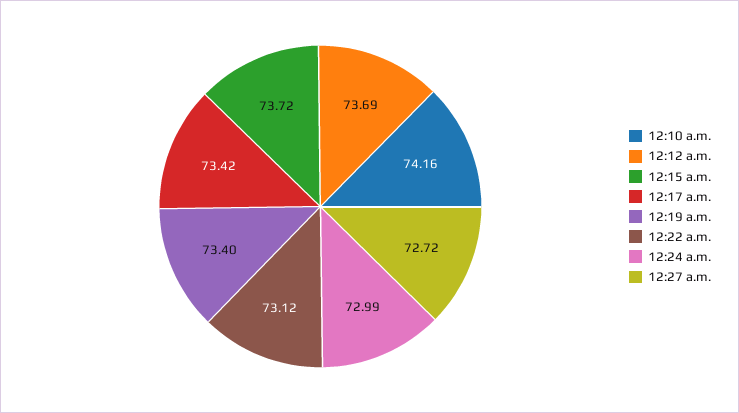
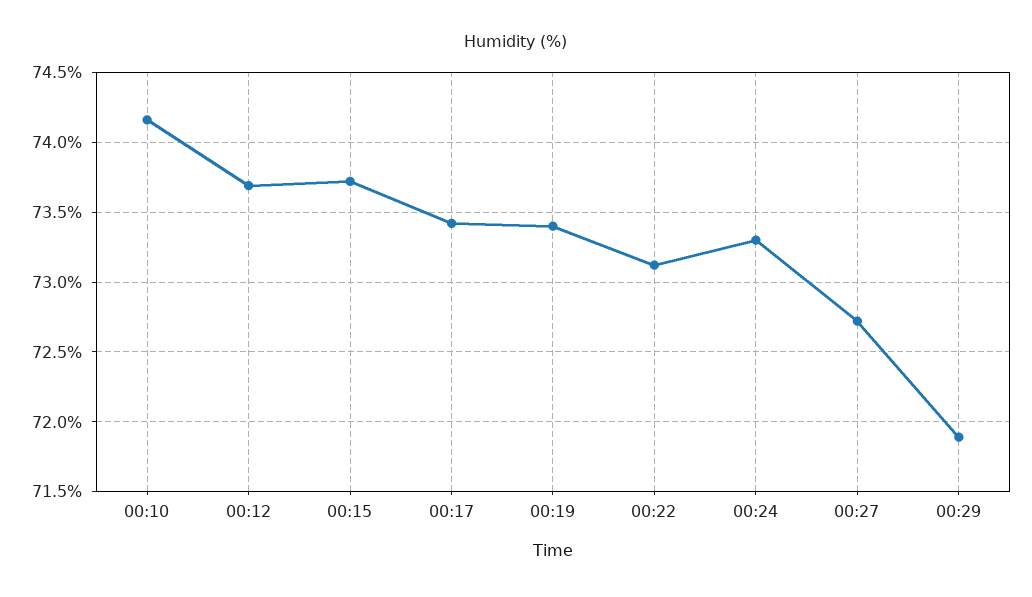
12:24 a.m.: 72.99 -> 73.3
00:29: none -> 71.9

